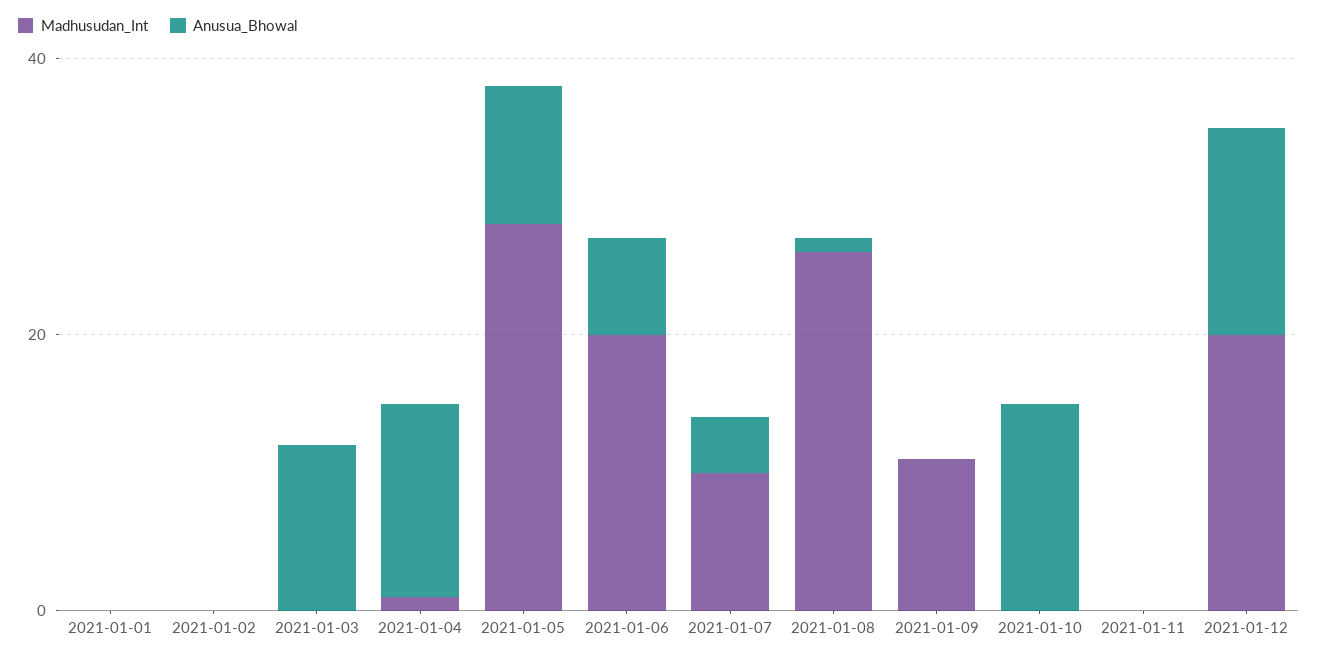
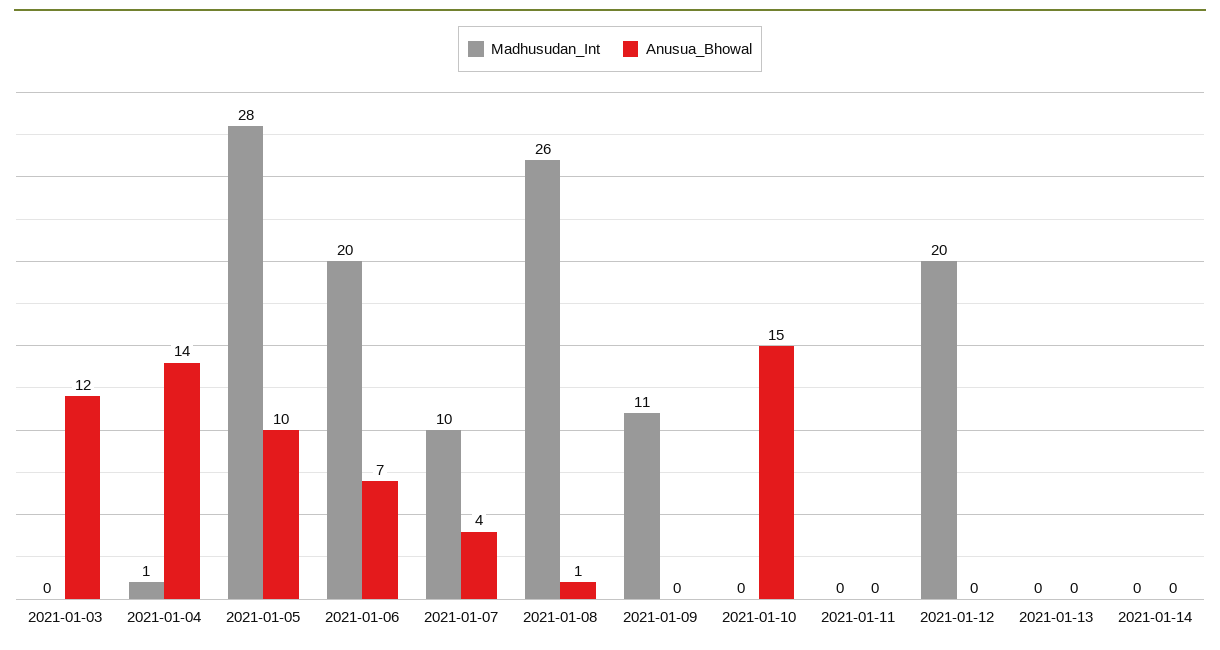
Madhusudan_Int, 2021-01-01: 0 -> none
Anusua_Bhowal, 2021-01-01: 0 -> none
Madhusudan_Int, 2021-01-02: 0 -> none
Anusua_Bhowal, 2021-01-02: 0 -> none
Anusua_Bhowal, 2021-01-12: 15 -> 0
Madhusudan_Int, 2021-01-13: none -> 0
Anusua_Bhowal, 2021-01-13: none -> 0
Madhusudan_Int, 2021-01-14: none -> 0
Anusua_Bhowal, 2021-01-14: none -> 0

